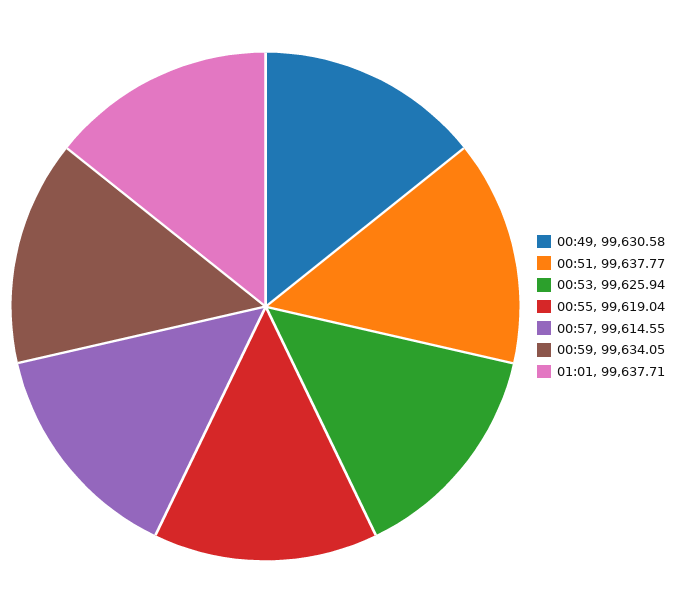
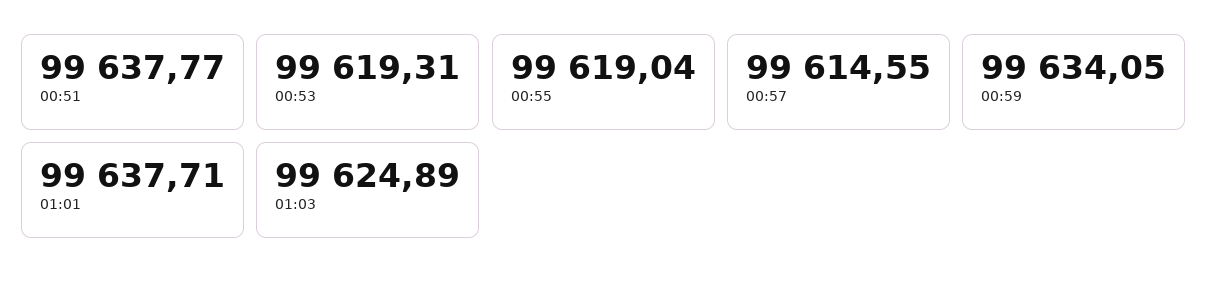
00:49: 99630.58 -> none
00:53: 99625.94 -> 99619.31
01:03: none -> 99624.89

